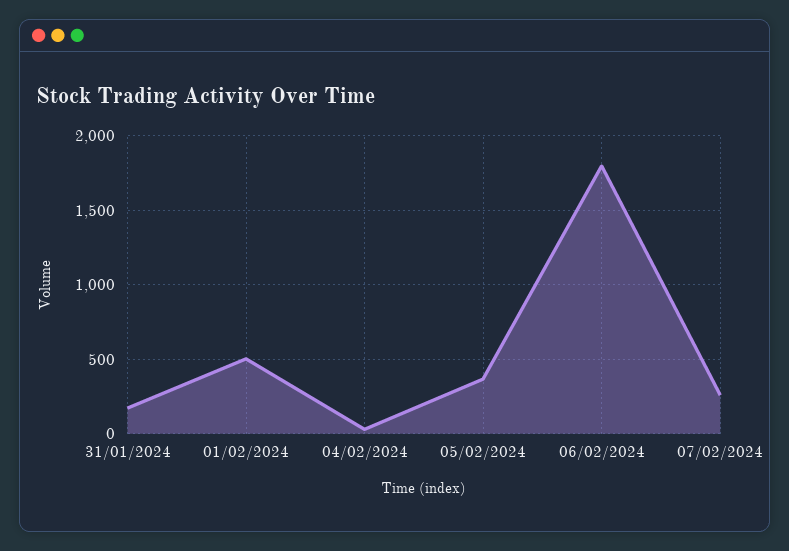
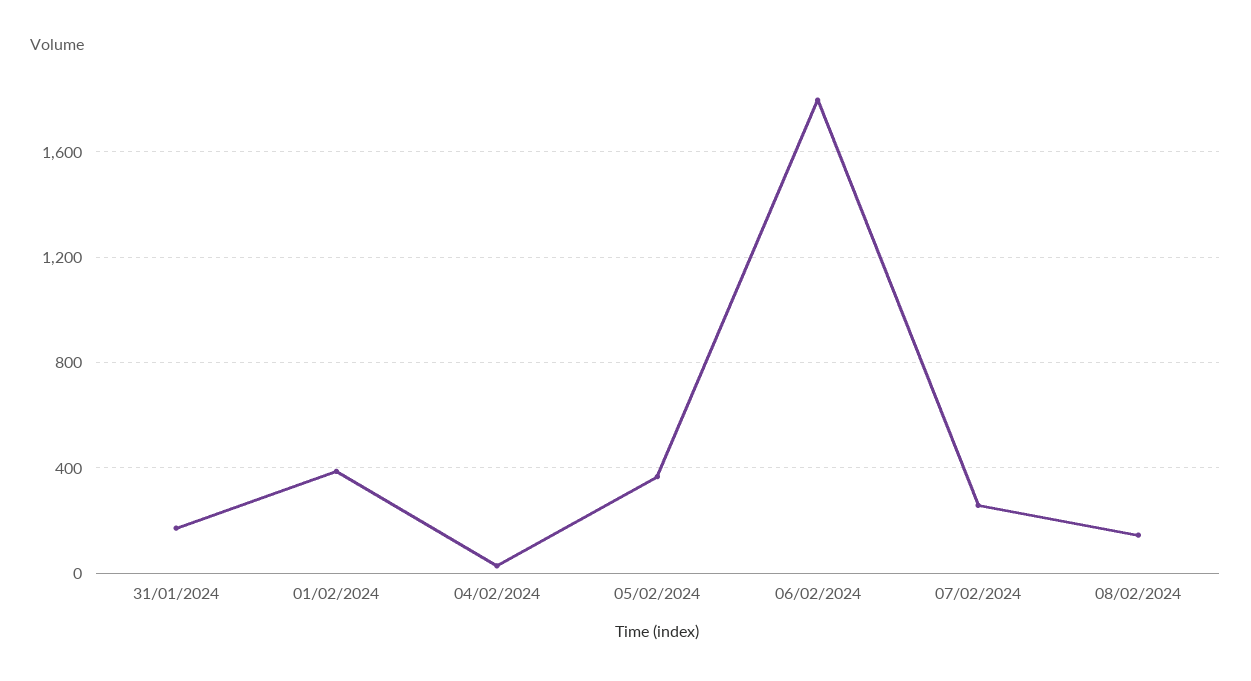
01/02/2024: 500 -> 400
08/02/2024: none -> 150

